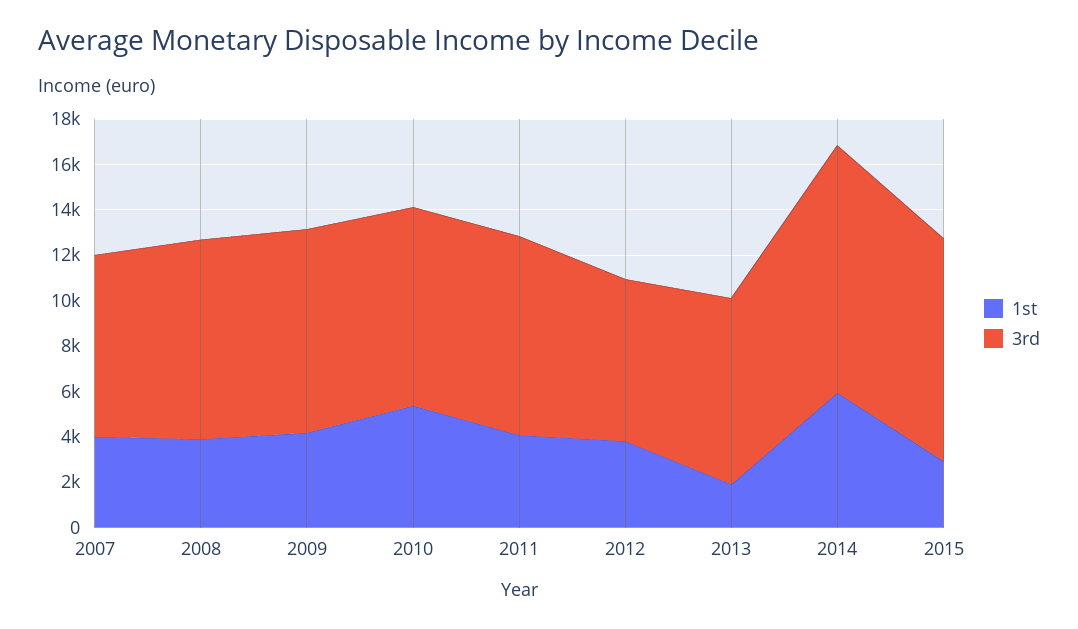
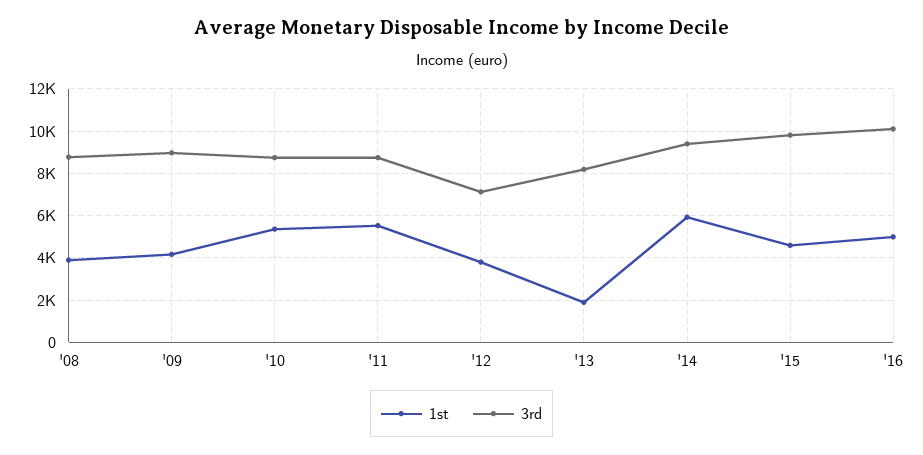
1st, 2007: 4000 -> none
3rd, 2007: 8000 -> none
1st, 2011: 4000 -> 5500
3rd, 2014: 11000 -> 9500
1st, 2015: 3000 -> 4500
1st, '16: none -> 5000
3rd, '16: none -> 10000

